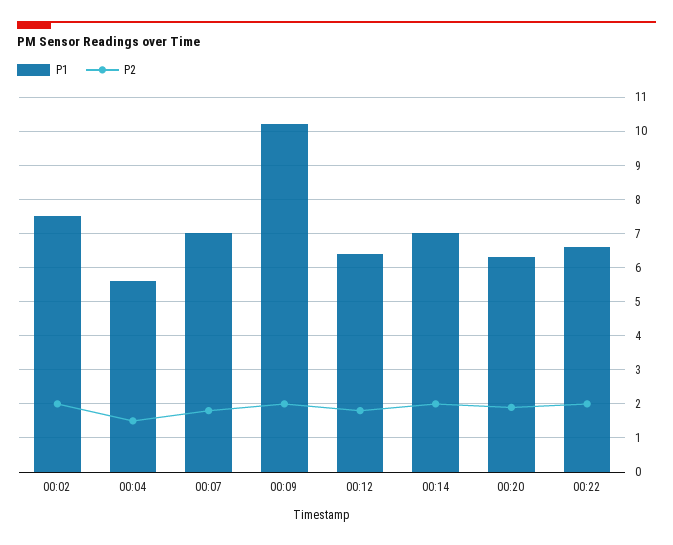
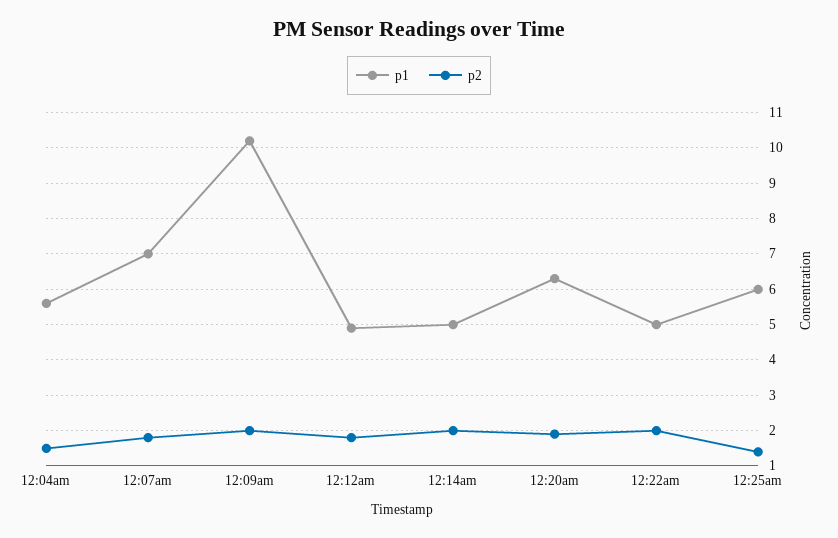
P1, 00:02: 7.5 -> none
P2, 00:02: 2 -> none
P1, 00:12: 6.5 -> 5
P1, 00:14: 7 -> 5
P1, 00:22: 6.5 -> 5
P1, 12:25am: none -> 6
P2, 12:25am: none -> 1.5

